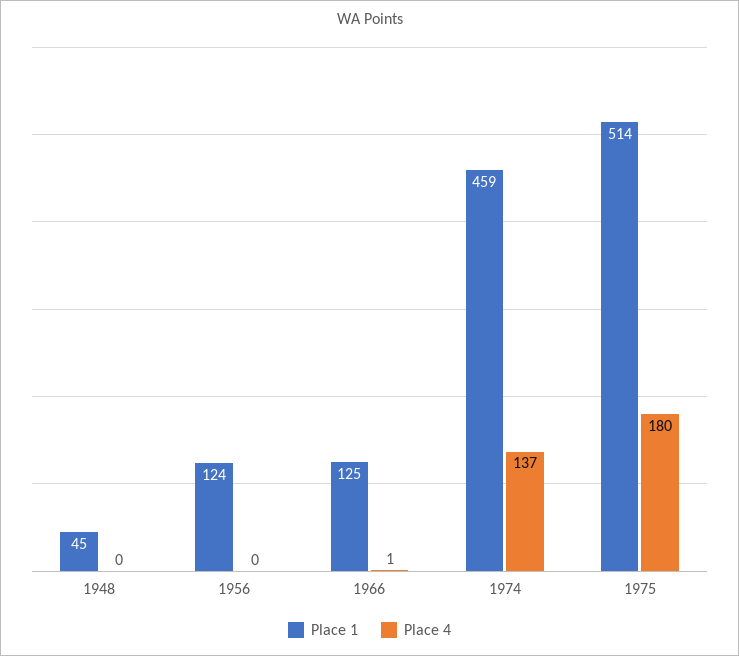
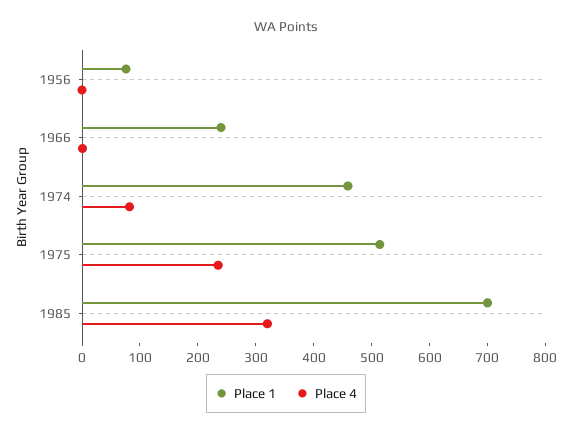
Place 1, 1948: 45 -> none
Place 4, 1948: 0 -> none
Place 1, 1956: 124 -> 80
Place 1, 1966: 125 -> 240
Place 4, 1974: 137 -> 80
Place 4, 1975: 180 -> 240
Place 1, 1985: none -> 700
Place 4, 1985: none -> 320

